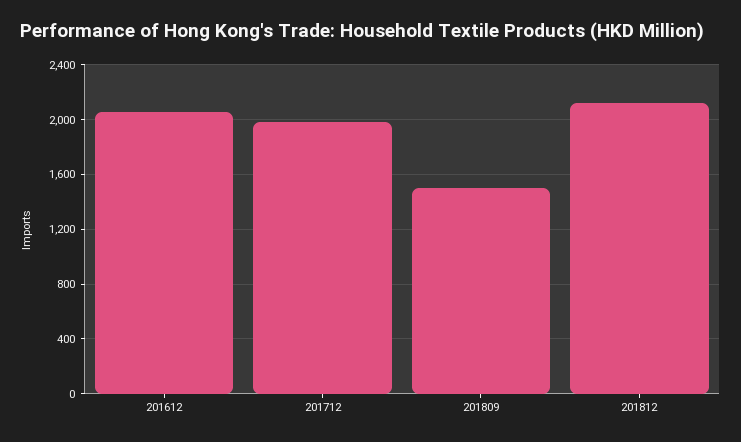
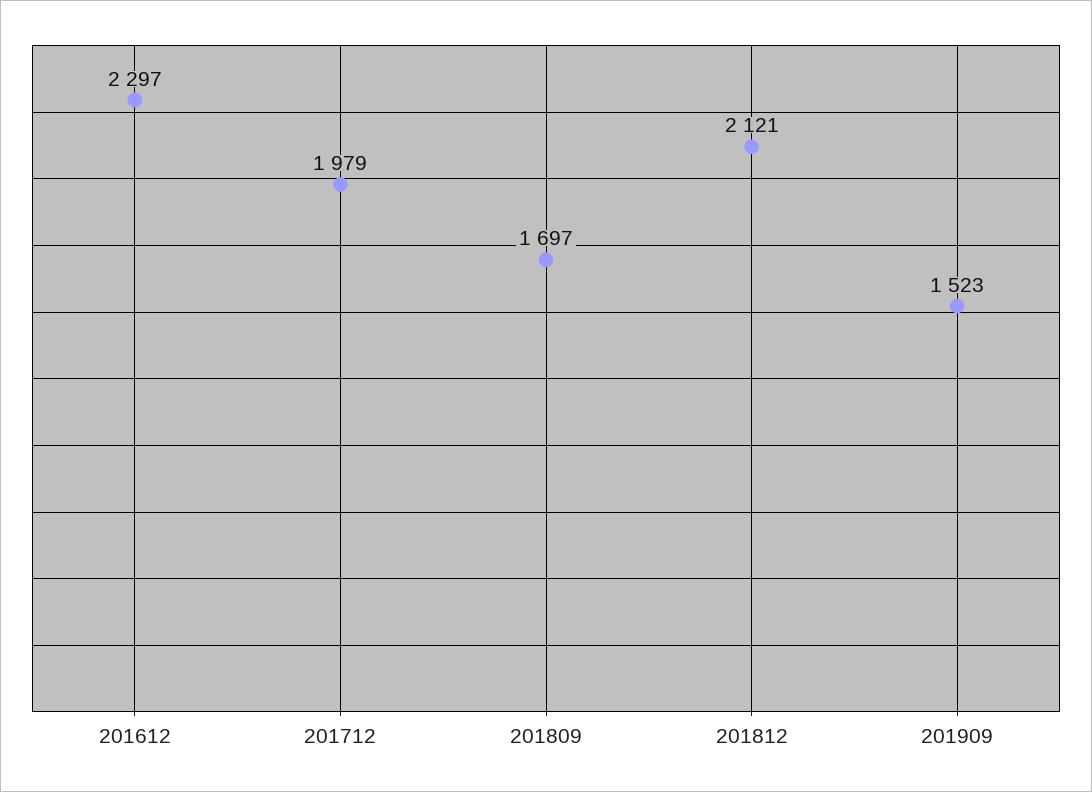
201612: 2050 -> 2297
201809: 1500 -> 1697
201909: none -> 1523

